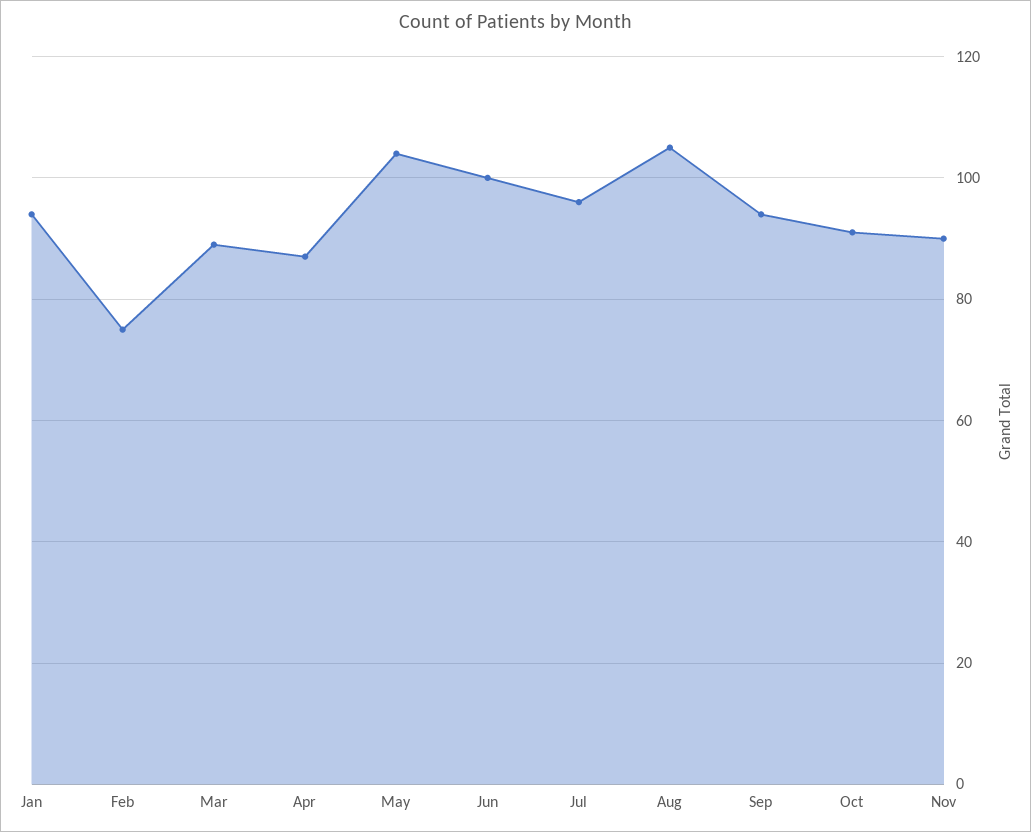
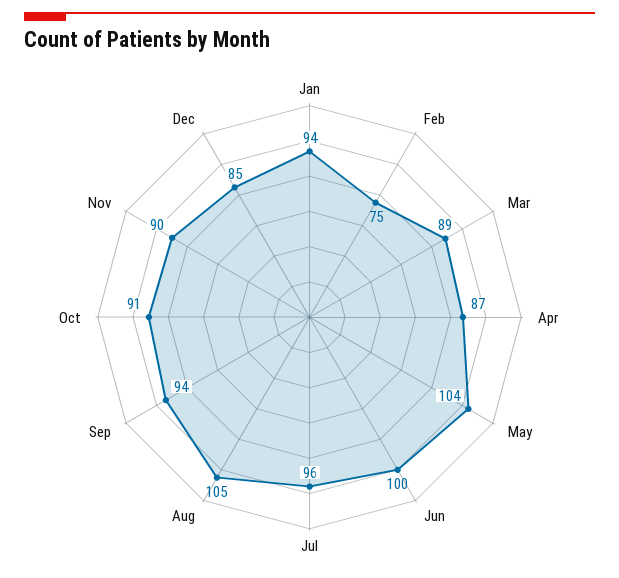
Dec: none -> 85

